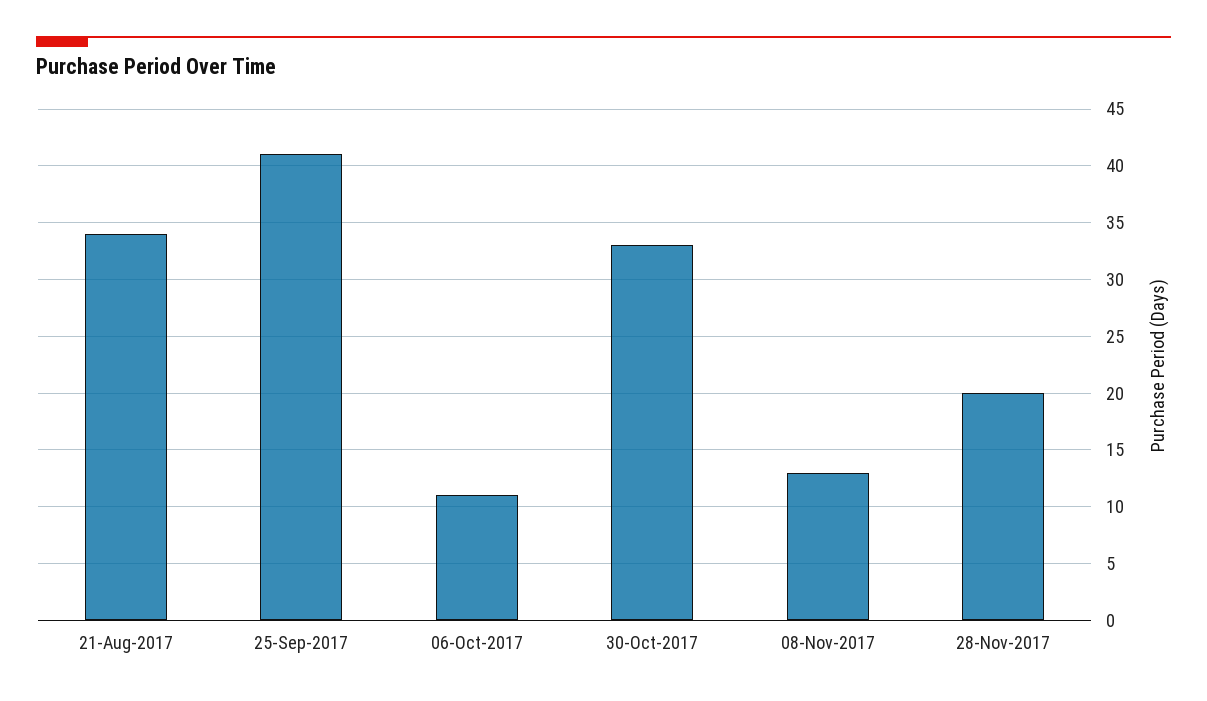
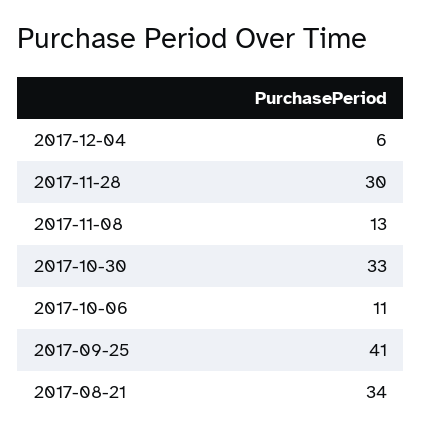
28-Nov-2017: 20 -> 30
2017-12-04: none -> 6

